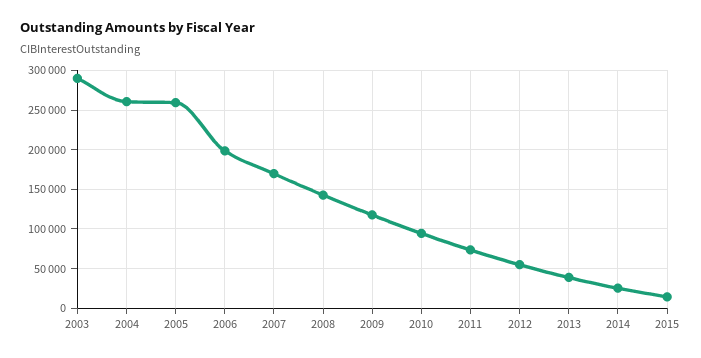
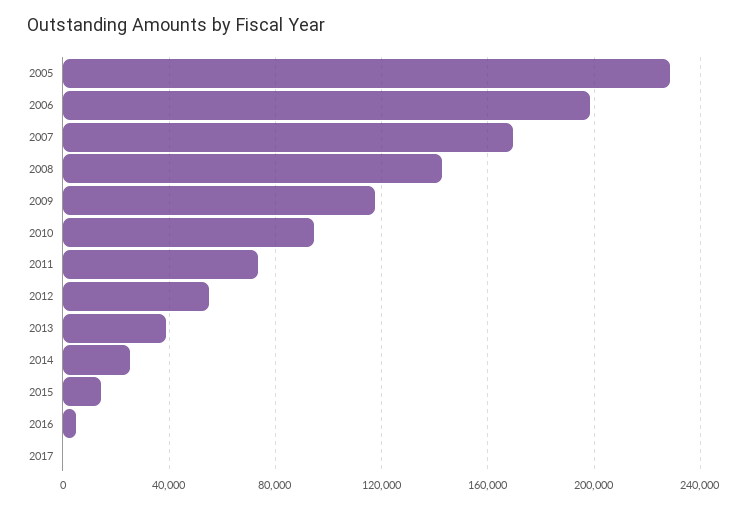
2003: 290000 -> none
2004: 260000 -> none
2005: 260000 -> 230000
2016: none -> 5000
2017: none -> 0

